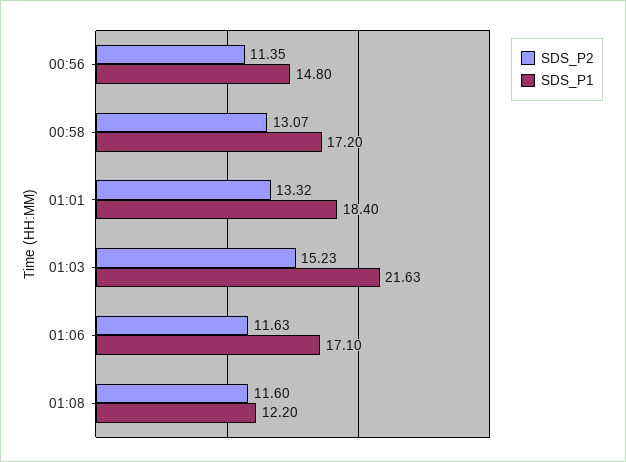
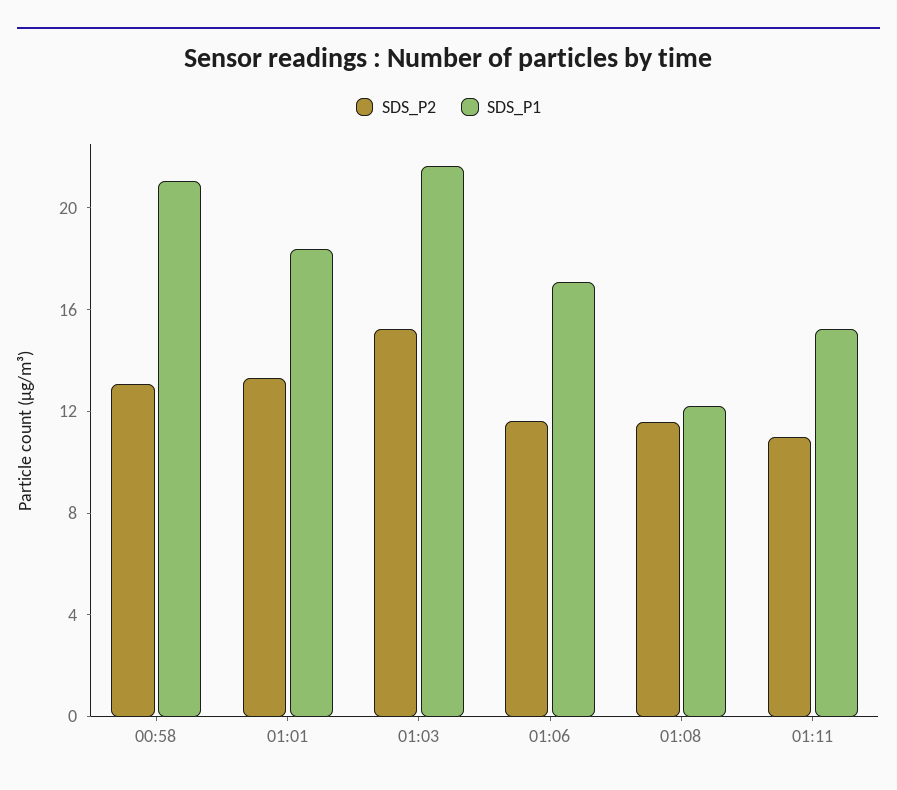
SDS_P2, 00:56: 11.35 -> none
SDS_P1, 00:56: 14.8 -> none
SDS_P1, 00:58: 17.2 -> 21
SDS_P2, 01:11: none -> 11
SDS_P1, 01:11: none -> 15

